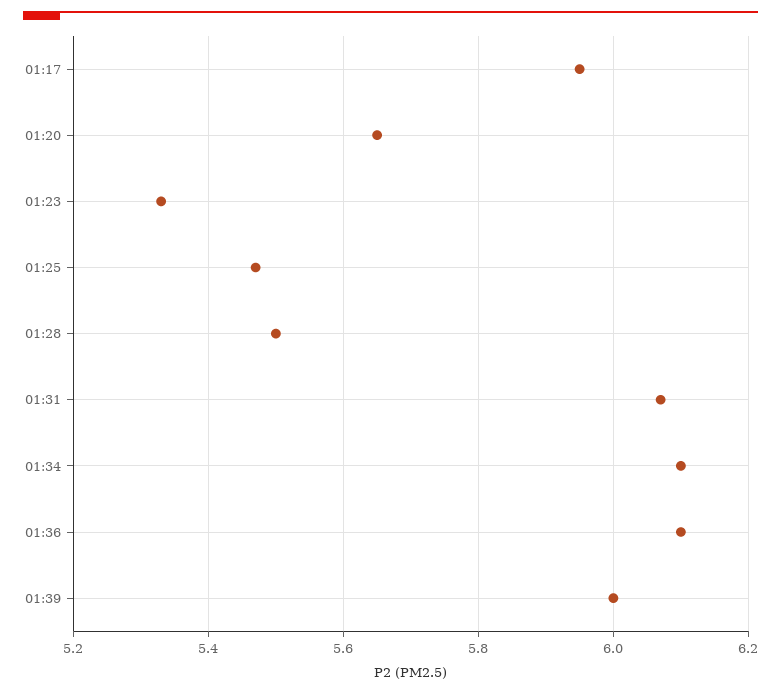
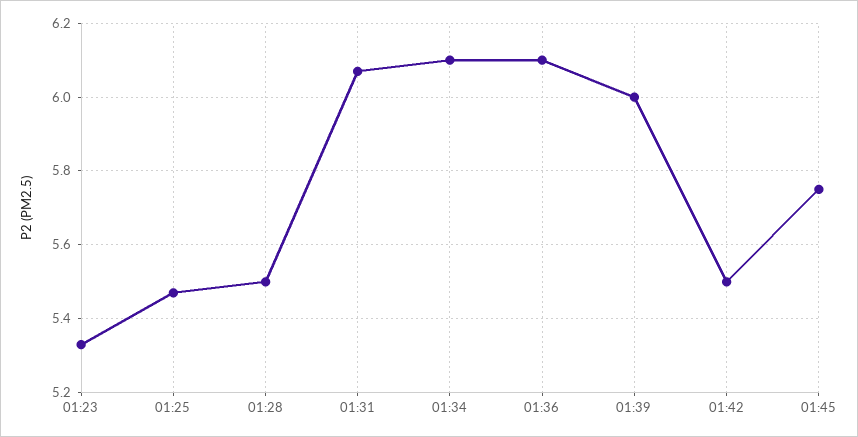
01:17: 5.95 -> none
01:20: 5.65 -> none
01:42: none -> 5.5
01:45: none -> 5.75

